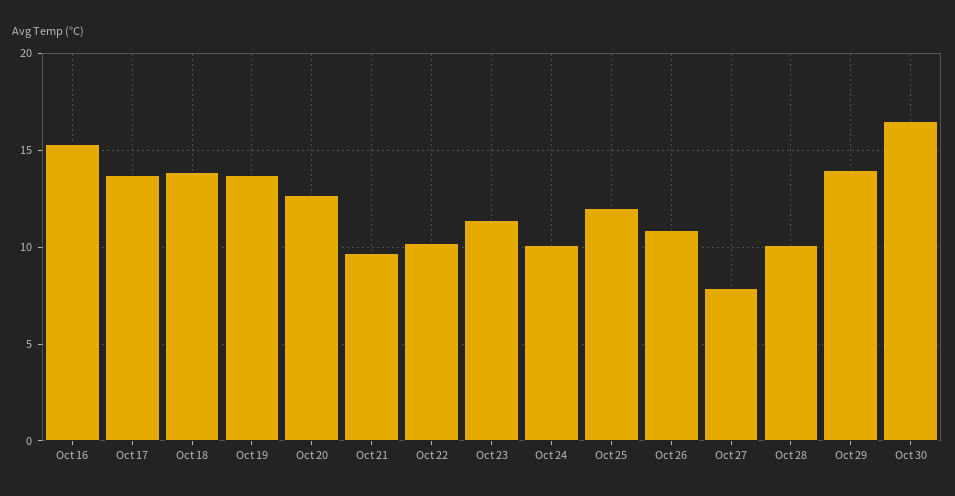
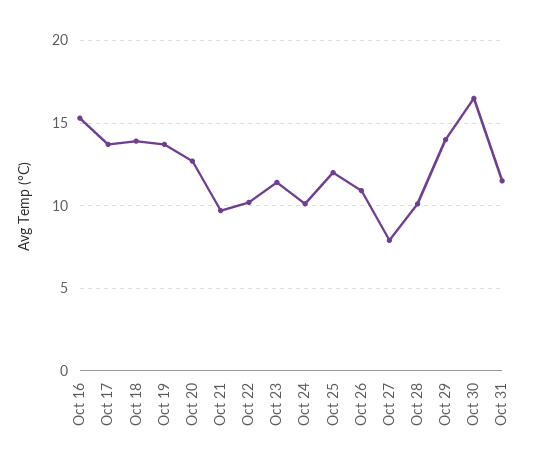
Oct 31: none -> 11.5

